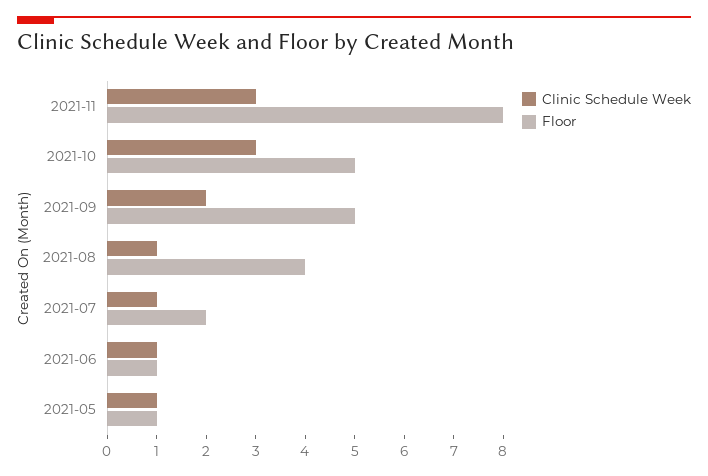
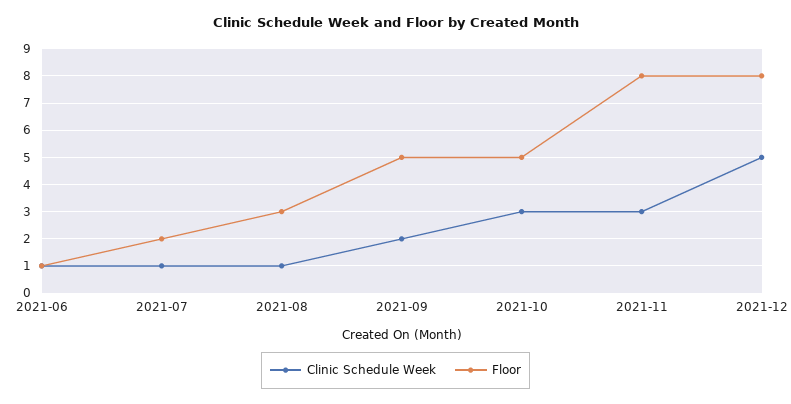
Floor, 2021-08: 4 -> 3
Clinic Schedule Week, 2021-05: 1 -> none
Floor, 2021-05: 1 -> none
Clinic Schedule Week, 2021-12: none -> 5
Floor, 2021-12: none -> 8

